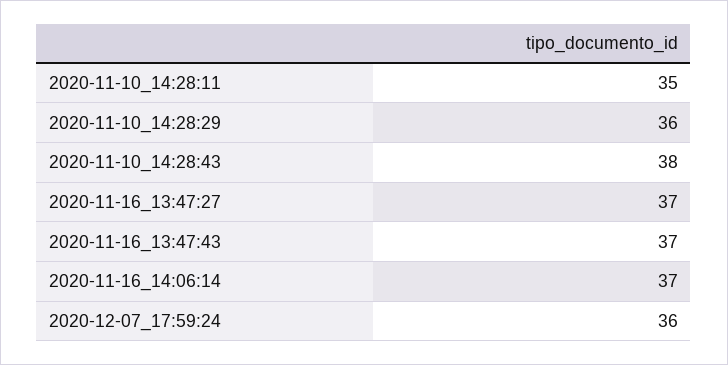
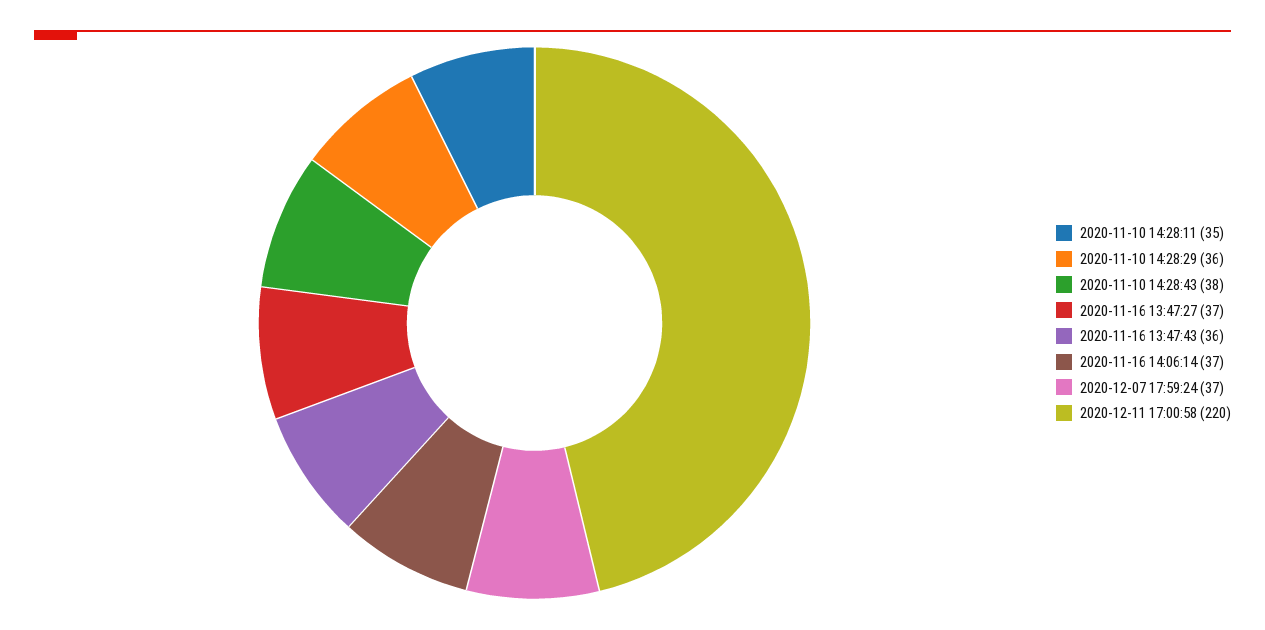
2020-11-16_13:47:43: 37 -> 36
2020-12-07_17:59:24: 36 -> 37
2020-12-11 17:00:58: none -> 220

